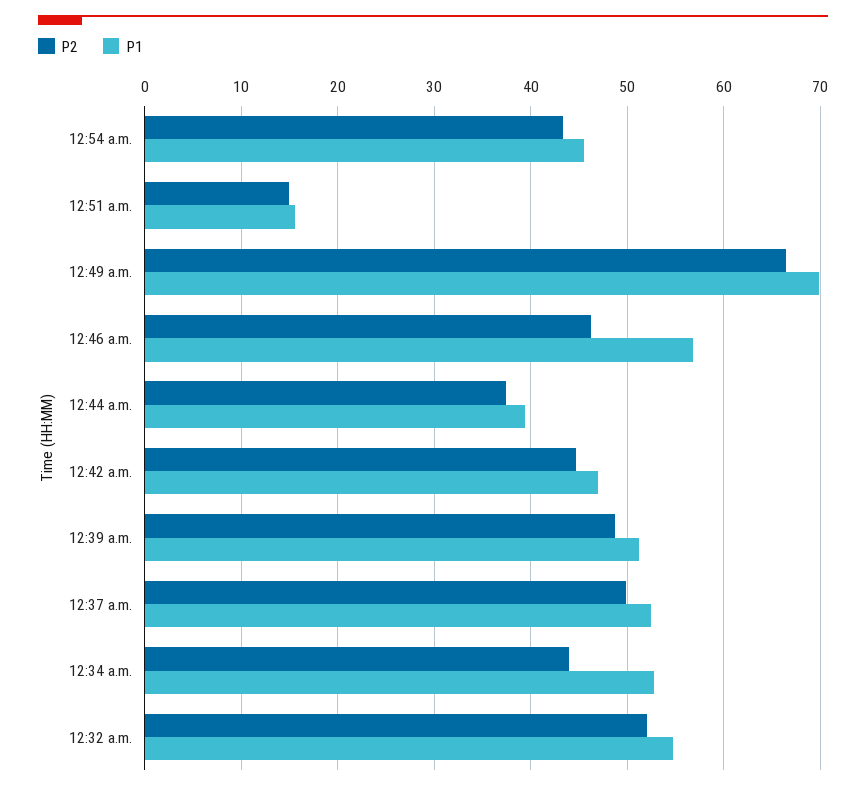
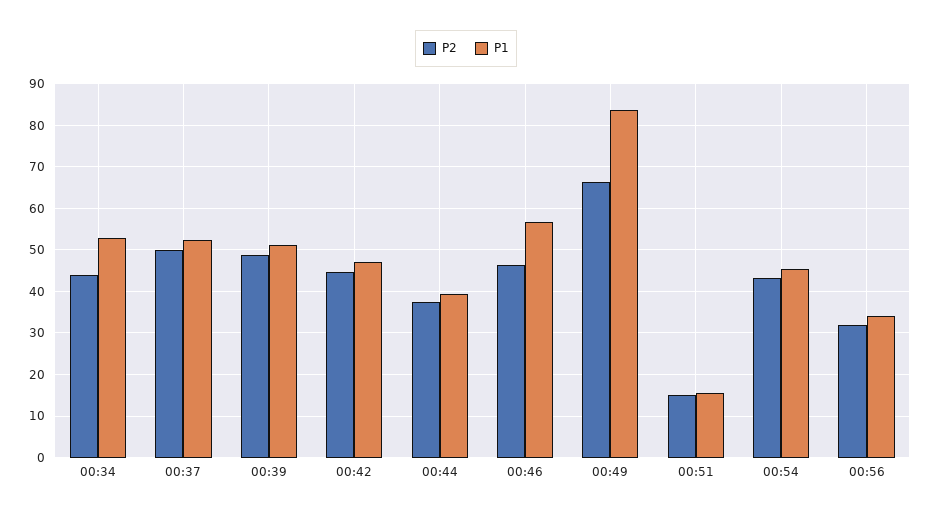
P1, 12:49 a.m.: 70 -> 84
P2, 12:32 a.m.: 52 -> none
P1, 12:32 a.m.: 55 -> none
P2, 00:56: none -> 32
P1, 00:56: none -> 34

